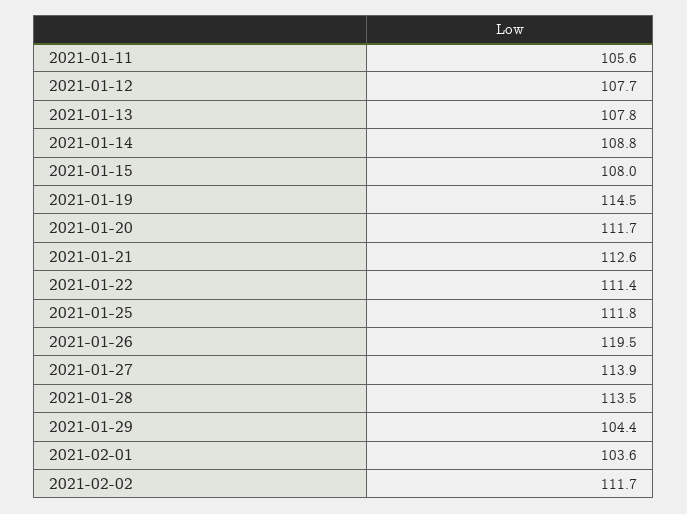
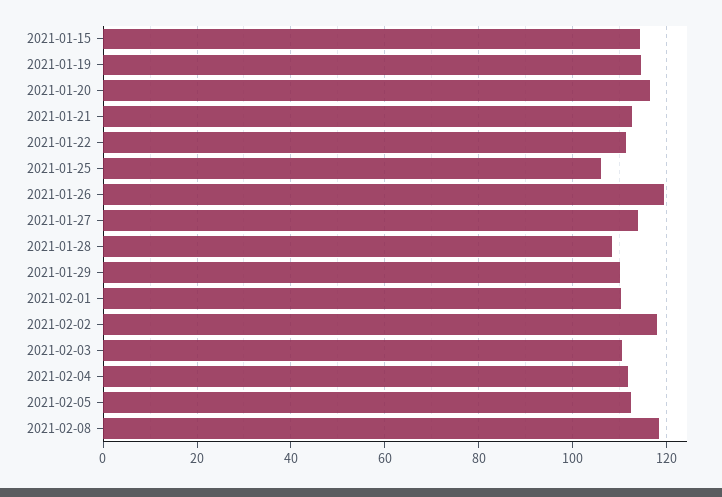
2021-01-11: 105.6 -> none
2021-01-12: 107.7 -> none
2021-01-13: 107.8 -> none
2021-01-14: 108.8 -> none
2021-01-15: 108 -> 114
2021-01-20: 111.7 -> 116
2021-01-25: 111.8 -> 106
2021-01-28: 113.5 -> 108
2021-01-29: 104.4 -> 110
2021-02-01: 103.6 -> 110
2021-02-02: 111.7 -> 118
2021-02-03: none -> 110
2021-02-04: none -> 112
2021-02-05: none -> 112
2021-02-08: none -> 118

